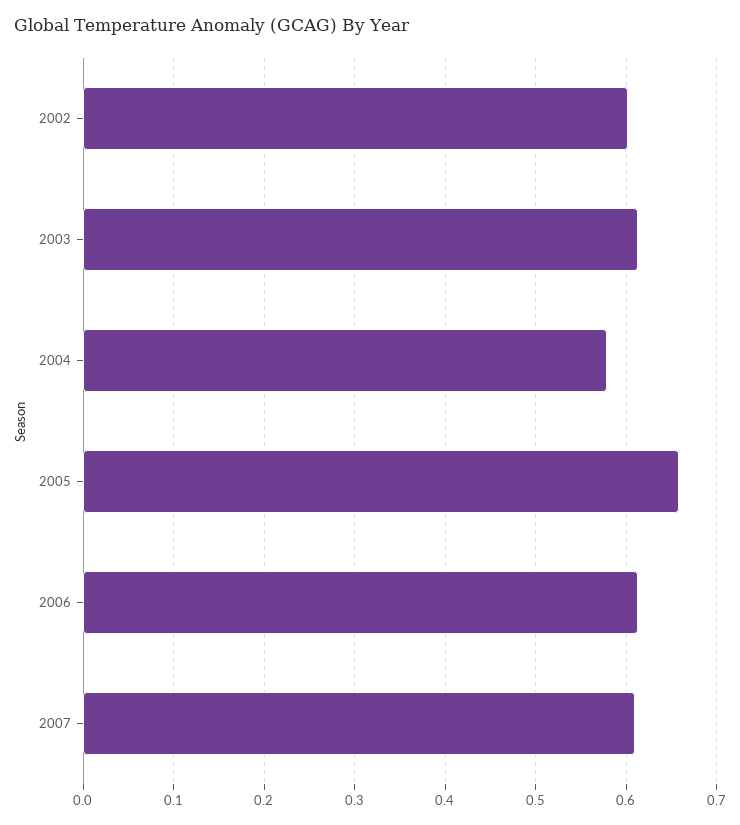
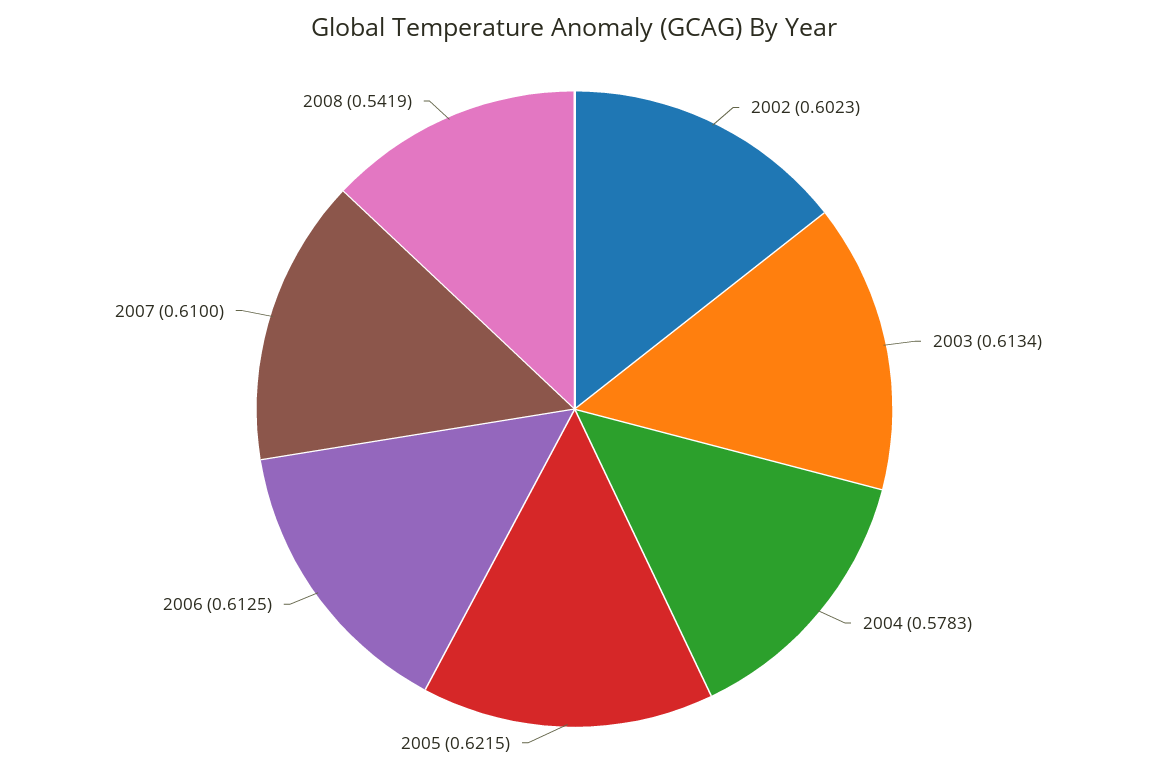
2005: 0.66 -> 0.6215
2008: none -> 0.5419

